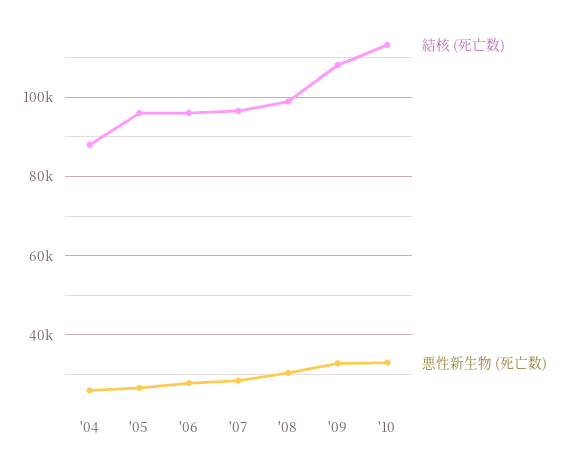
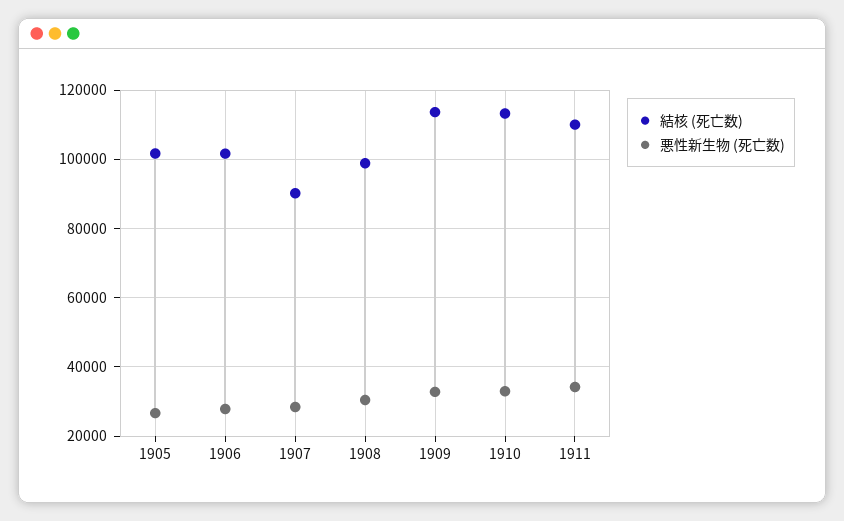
結核 (死亡数), '04: 88000 -> none
悪性新生物 (死亡数), '04: 26000 -> none
結核 (死亡数), '05: 96000 -> 102000
結核 (死亡数), '06: 96000 -> 102000
結核 (死亡数), '07: 96000 -> 90000
結核 (死亡数), '09: 108000 -> 114000
結核 (死亡数), 1911: none -> 110000
悪性新生物 (死亡数), 1911: none -> 34000

